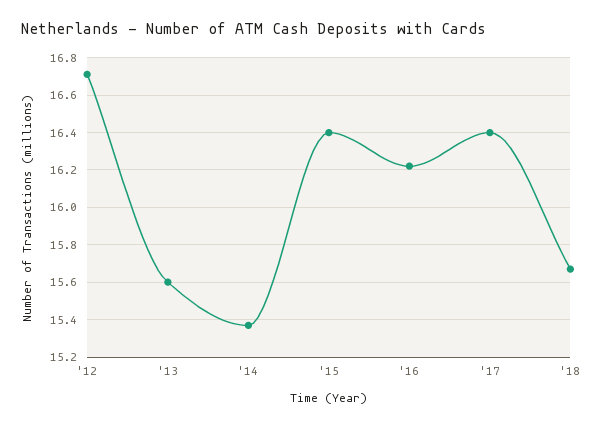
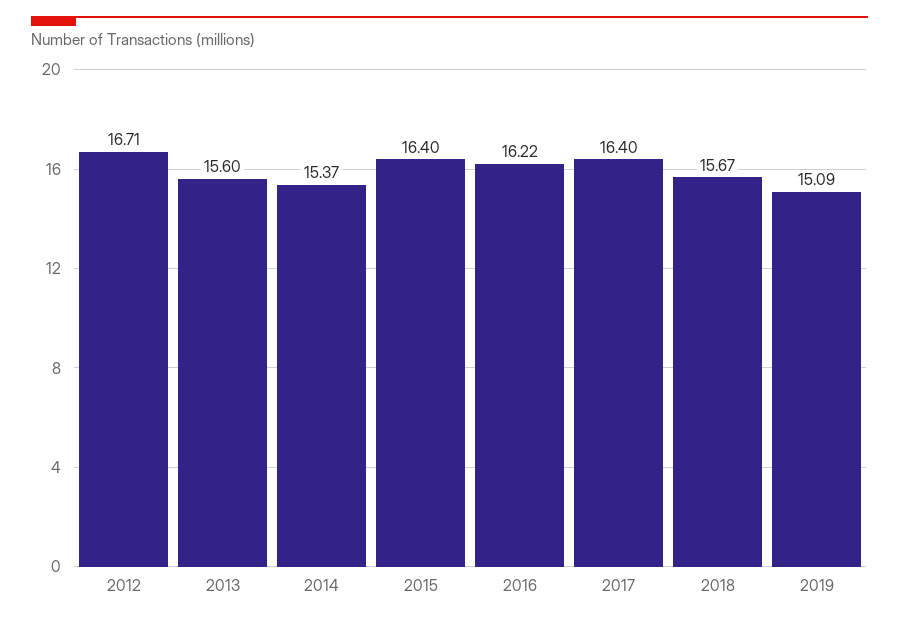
2019: none -> 15.09

